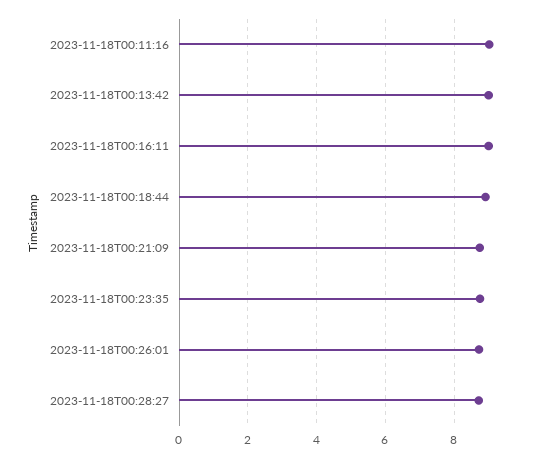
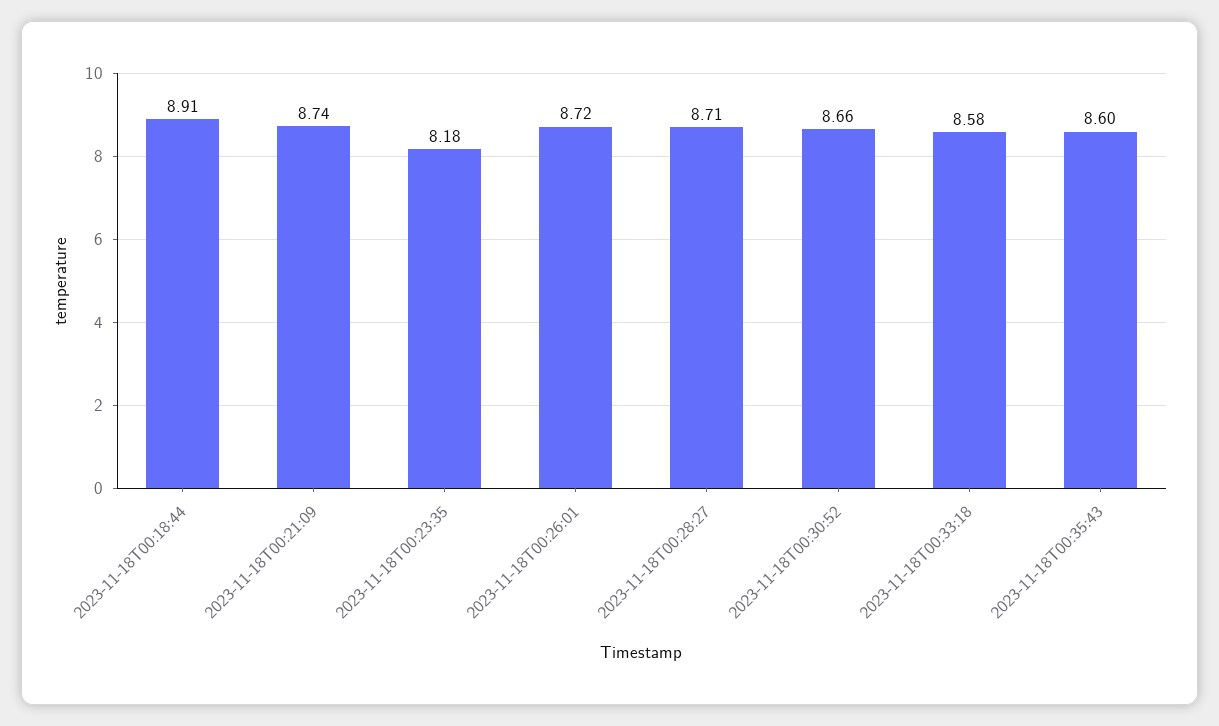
2023-11-18T00:11:16: 9 -> none
2023-11-18T00:13:42: 9 -> none
2023-11-18T00:16:11: 9 -> none
2023-11-18T00:23:35: 8.8 -> 8.18
2023-11-18T00:30:52: none -> 8.66
2023-11-18T00:33:18: none -> 8.58
2023-11-18T00:35:43: none -> 8.6

